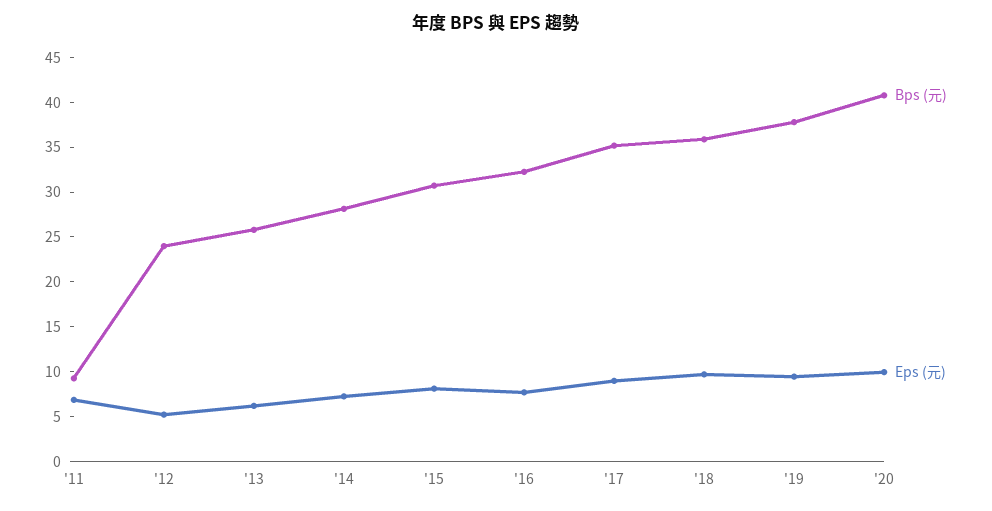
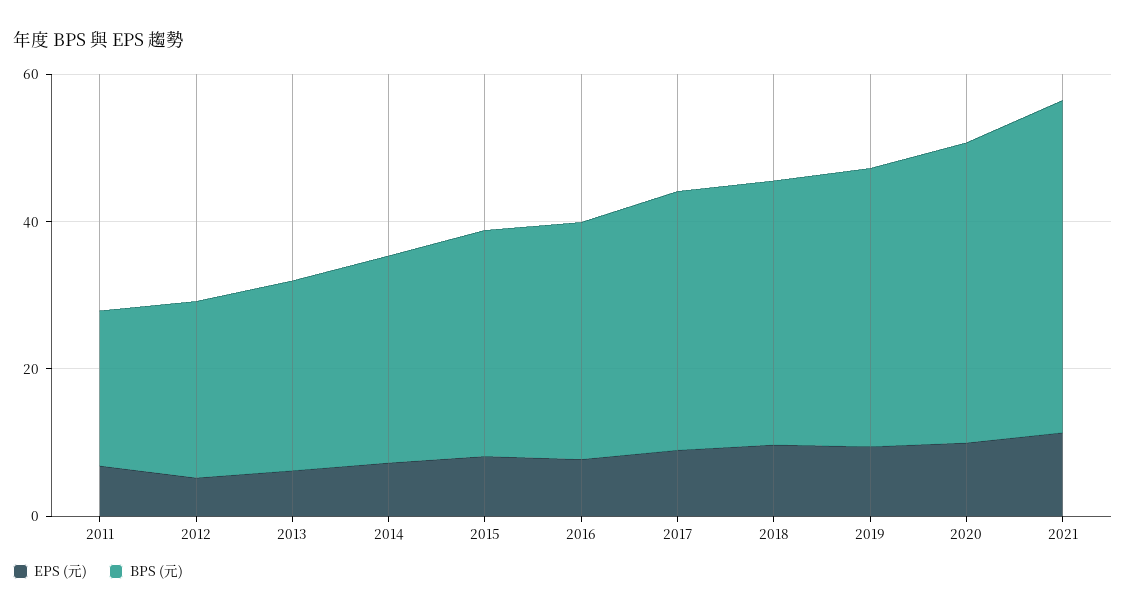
Bps (元), '11: 9 -> 20
Eps (元), 2021: none -> 10
Bps (元), 2021: none -> 45

